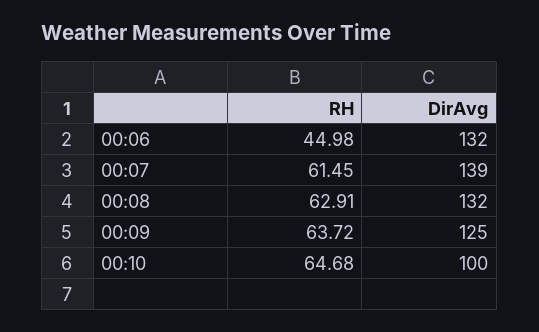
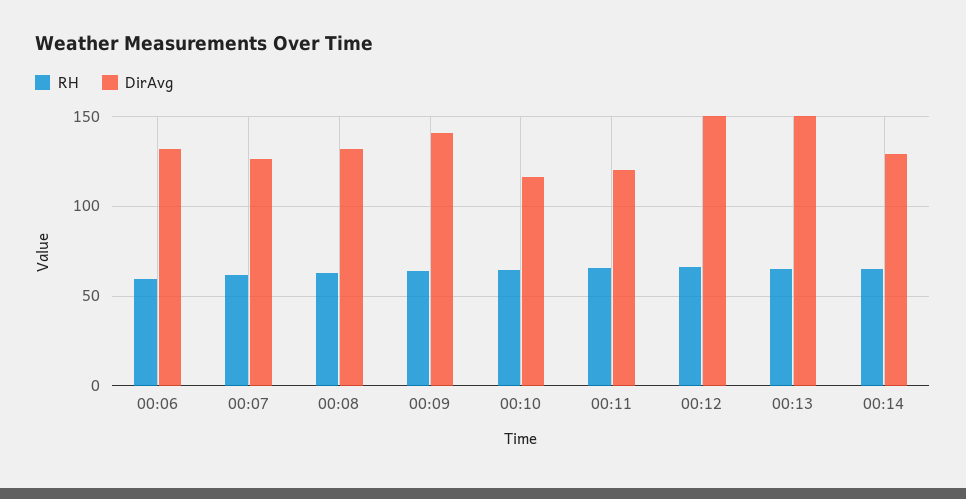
RH, 00:06: 44.98 -> 60
DirAvg, 00:07: 139 -> 125
DirAvg, 00:09: 125 -> 140
DirAvg, 00:10: 100 -> 115
RH, 00:11: none -> 65
DirAvg, 00:11: none -> 120
RH, 00:12: none -> 65
DirAvg, 00:12: none -> 150
RH, 00:13: none -> 65
DirAvg, 00:13: none -> 150
RH, 00:14: none -> 65
DirAvg, 00:14: none -> 130

